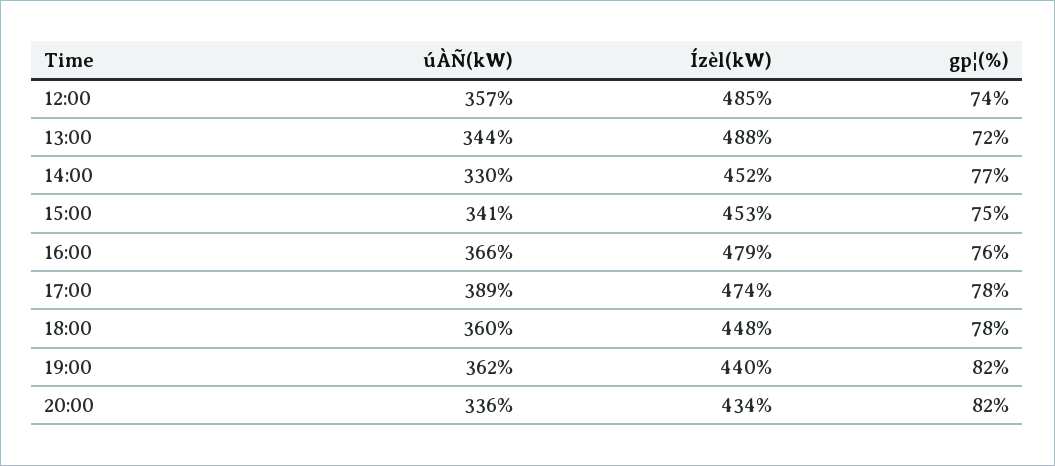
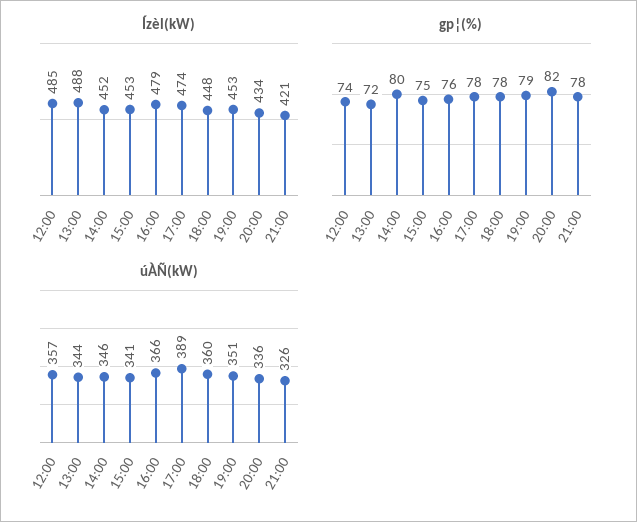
úÀÑ(kW), 14:00: 330 -> 346
gp¦(%), 14:00: 77 -> 80
úÀÑ(kW), 19:00: 362 -> 351
Ízèl(kW), 19:00: 440 -> 453
gp¦(%), 19:00: 82 -> 79
Ízèl(kW), 21:00: none -> 421
gp¦(%), 21:00: none -> 78
úÀÑ(kW), 21:00: none -> 326

